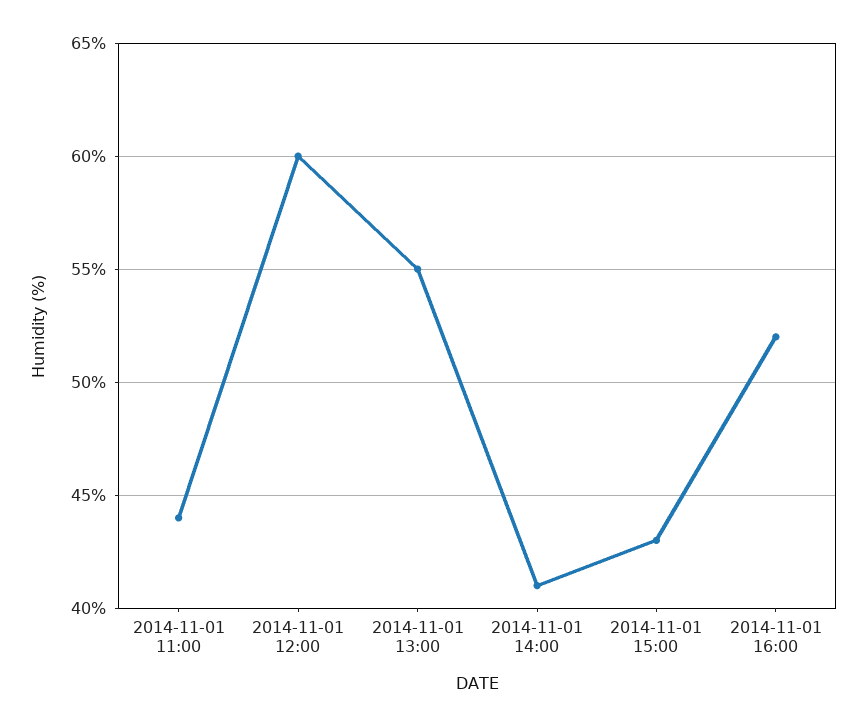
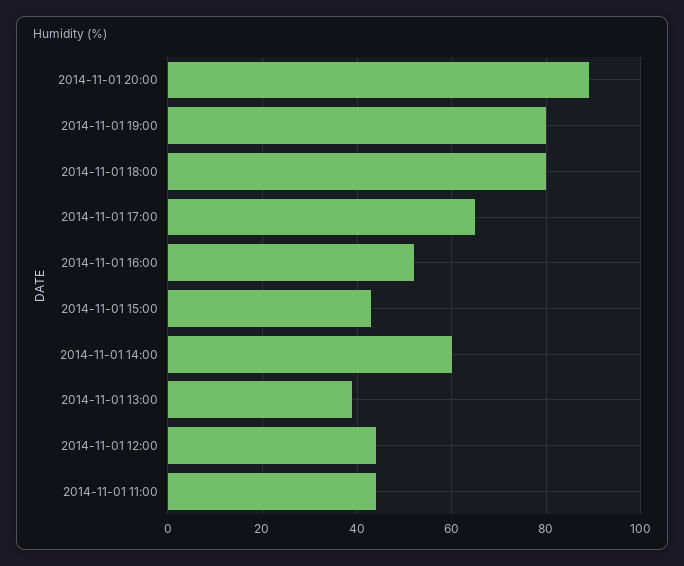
2014-11-01 12:00: 60 -> 45
2014-11-01 13:00: 55 -> 40
2014-11-01 14:00: 41 -> 60
2014-11-01 20:00: none -> 90
2014-11-01 19:00: none -> 80
2014-11-01 18:00: none -> 80
2014-11-01 17:00: none -> 65

